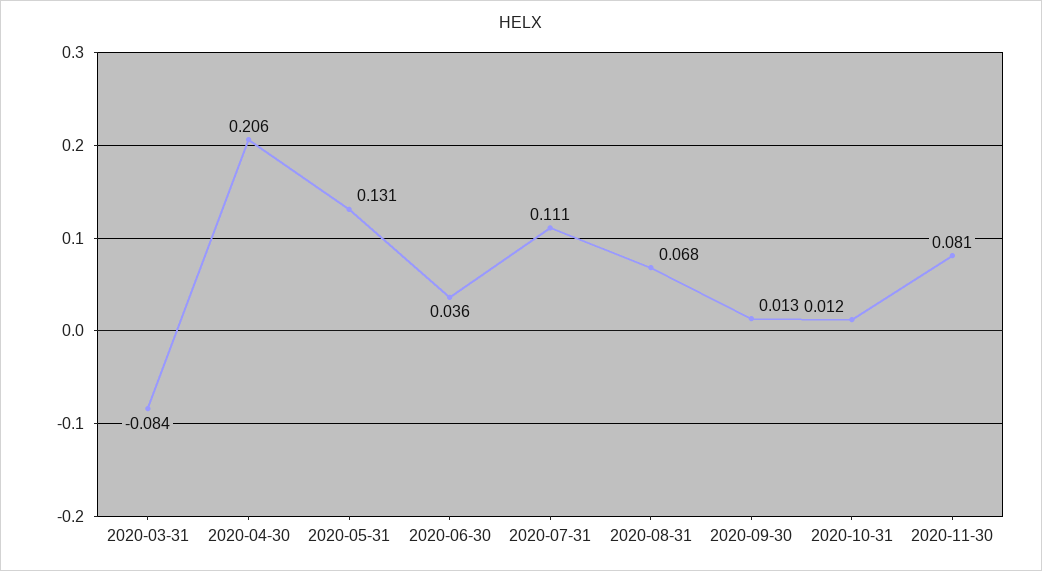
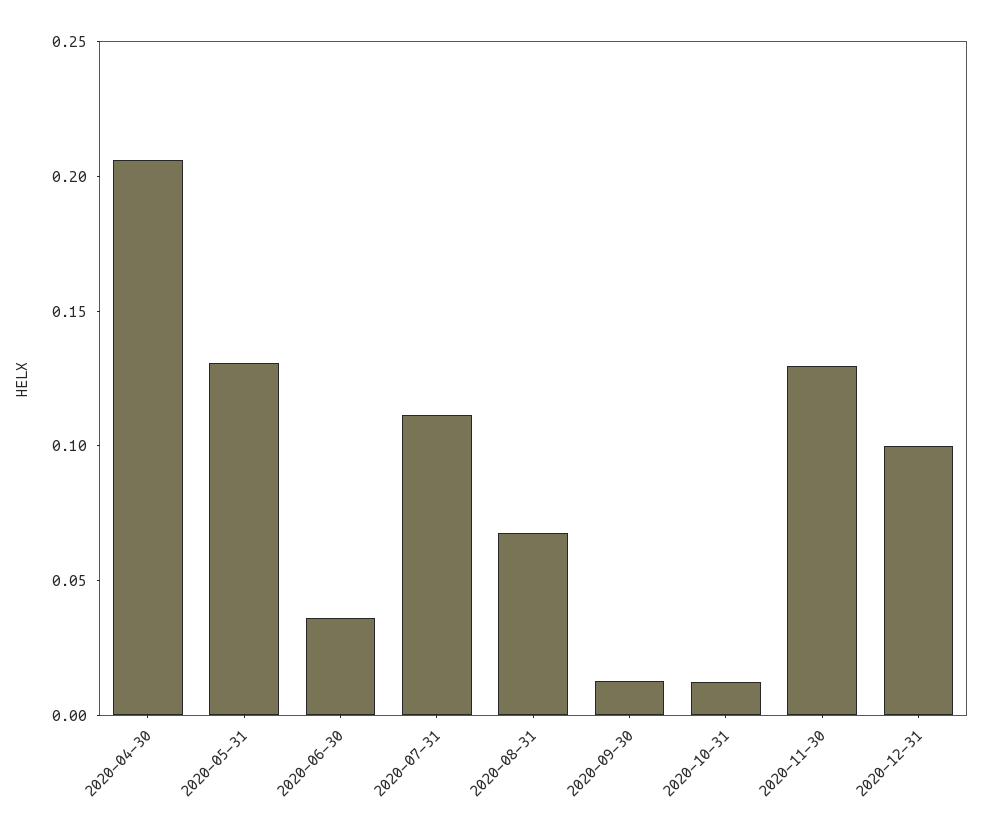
2020-03-31: -0.084 -> none
2020-11-30: 0.081 -> 0.13
2020-12-31: none -> 0.1

